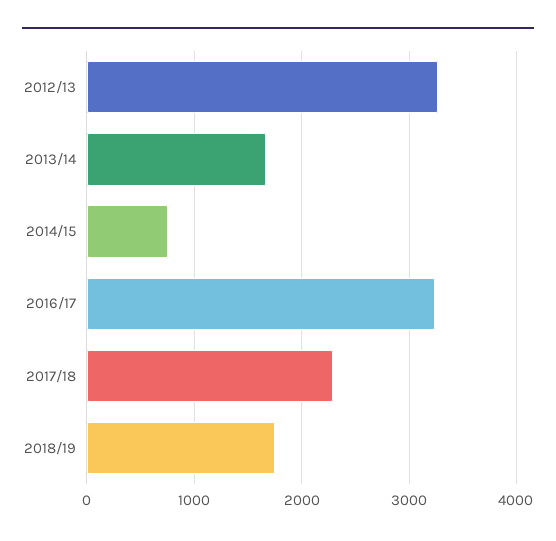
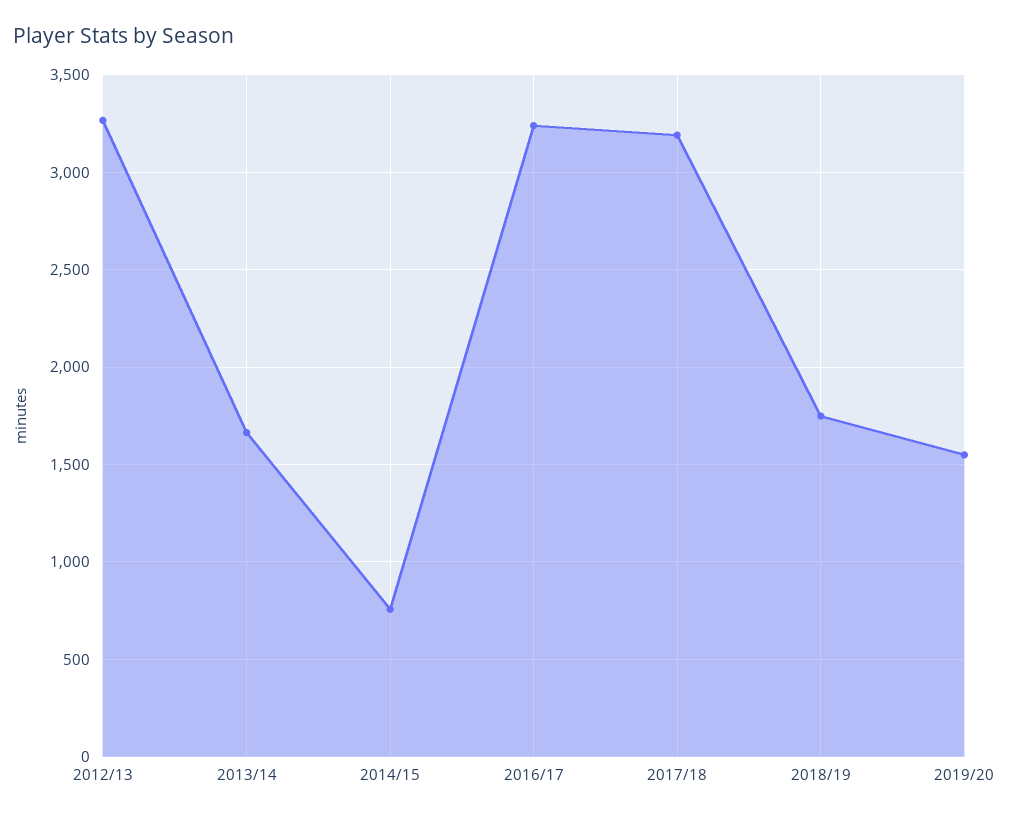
2017/18: 2300 -> 3200
2019/20: none -> 1550

